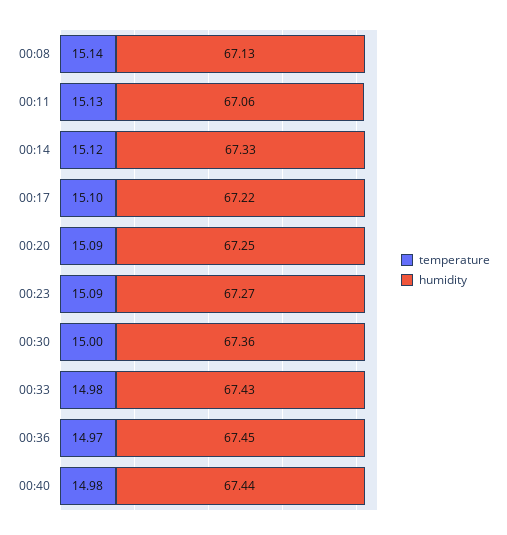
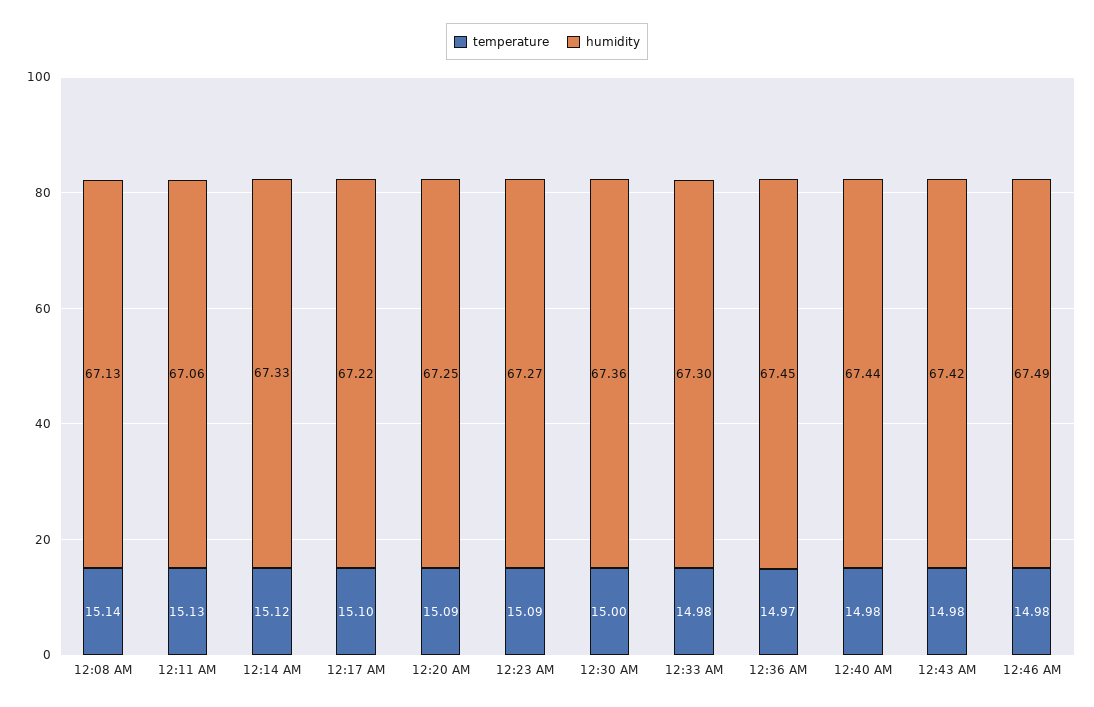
humidity, 00:33: 67.43 -> 67.3
temperature, 12:43 AM: none -> 14.98
humidity, 12:43 AM: none -> 67.42
temperature, 12:46 AM: none -> 14.98
humidity, 12:46 AM: none -> 67.49

